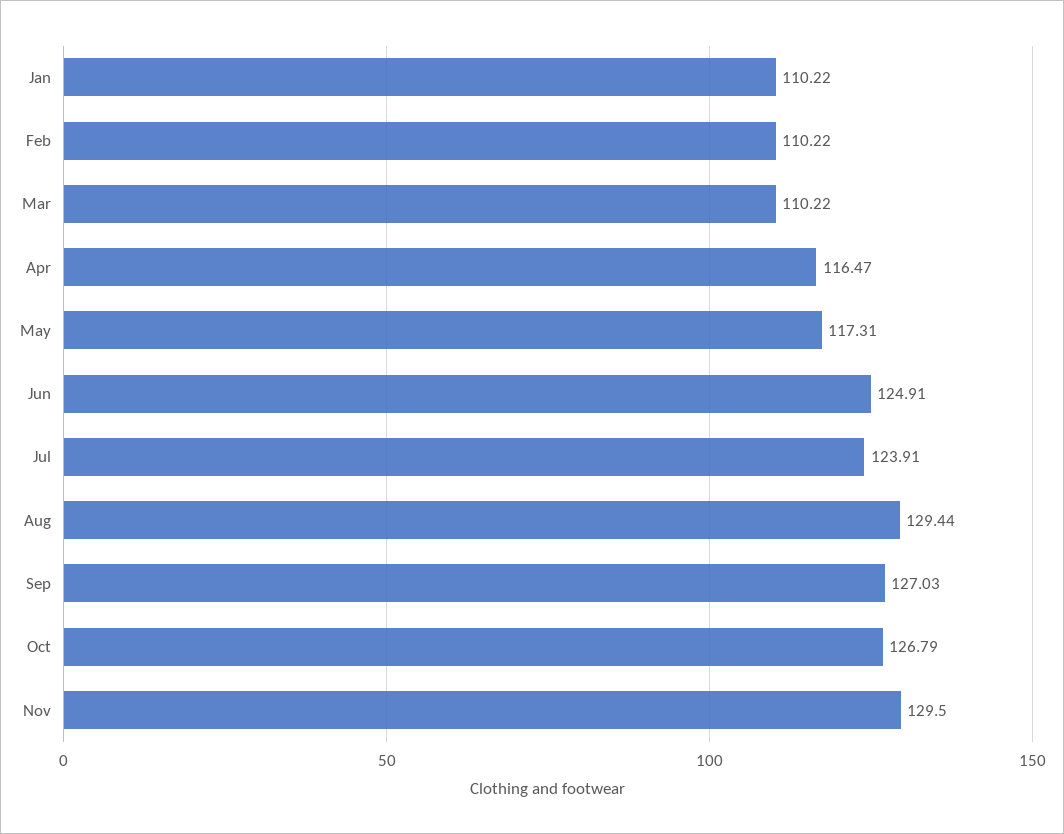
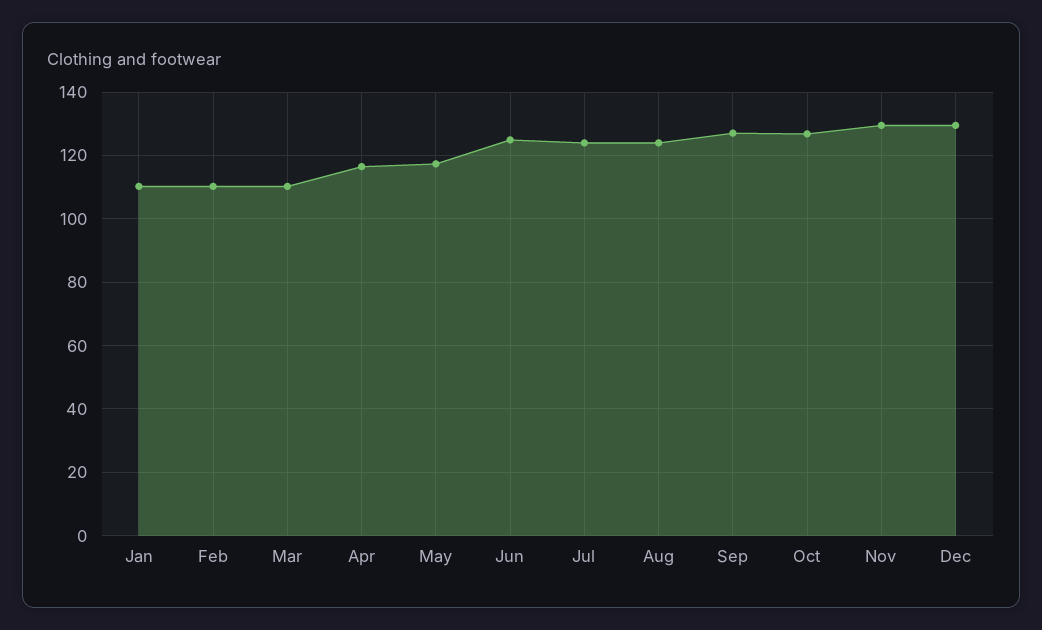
Aug: 129.44 -> 124
Dec: none -> 130

